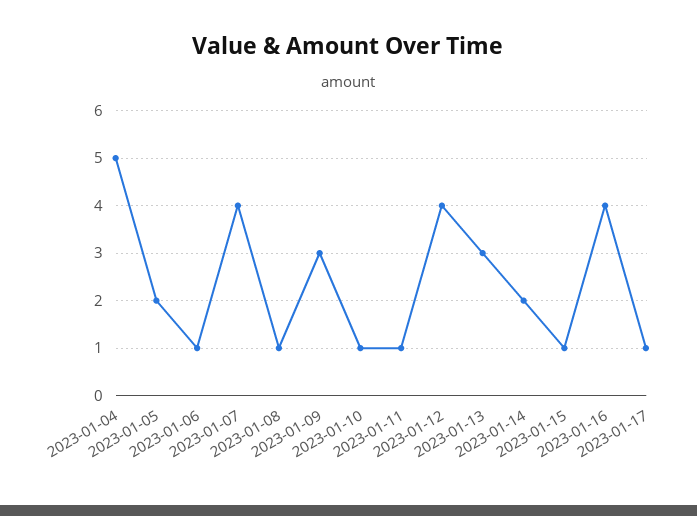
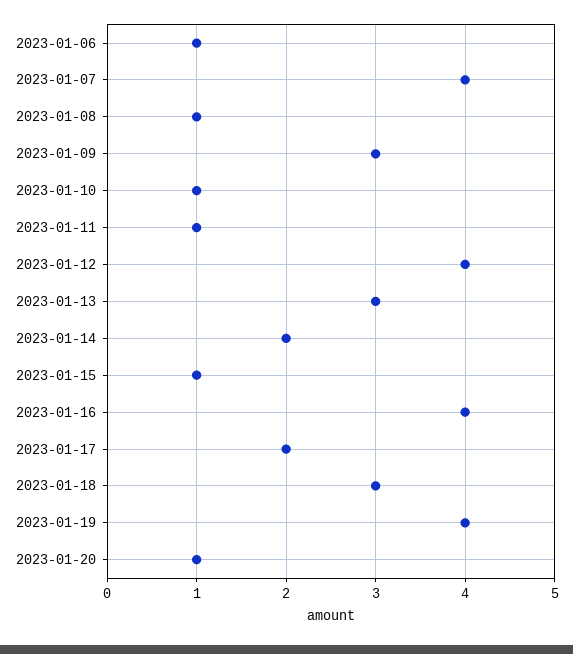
2023-01-04: 5 -> none
2023-01-05: 2 -> none
2023-01-17: 1 -> 2
2023-01-18: none -> 3
2023-01-19: none -> 4
2023-01-20: none -> 1

